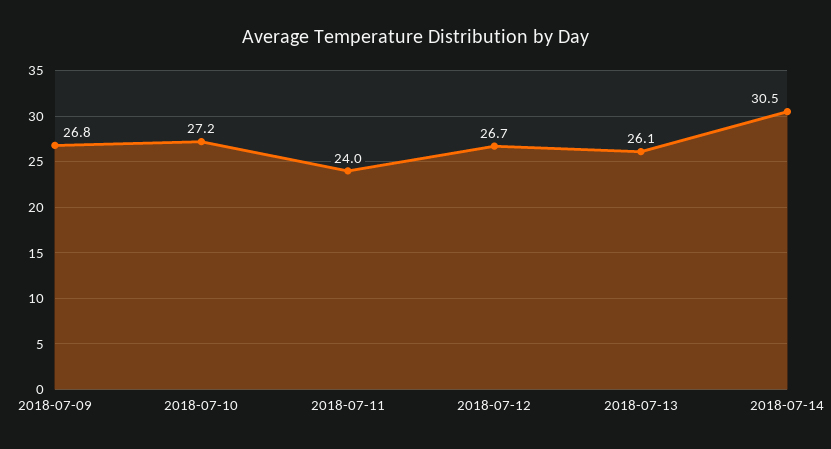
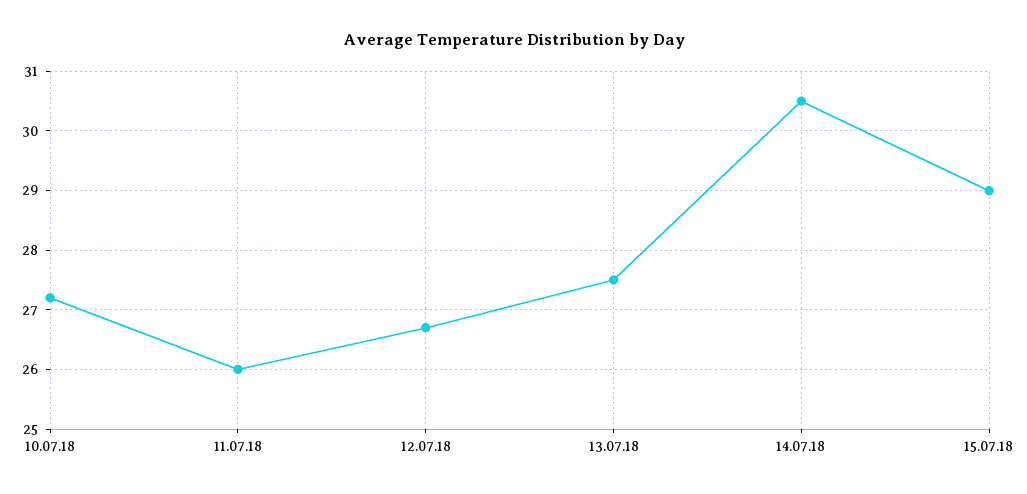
2018-07-09: 26.8 -> none
2018-07-11: 24 -> 26
2018-07-13: 26.1 -> 27.5
15.07.18: none -> 29

